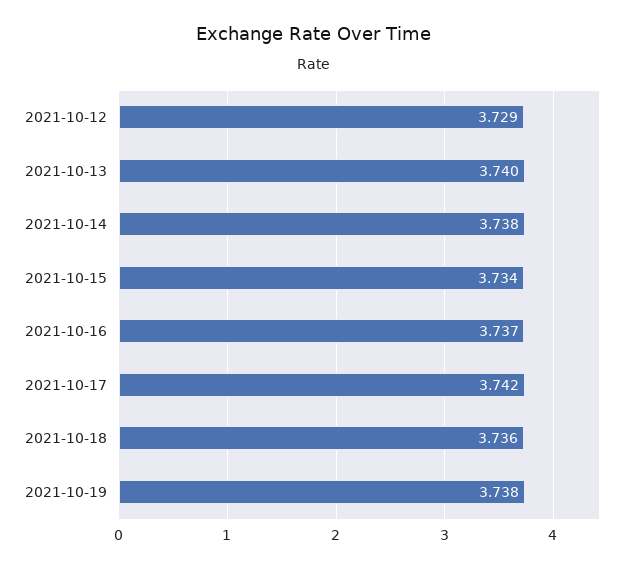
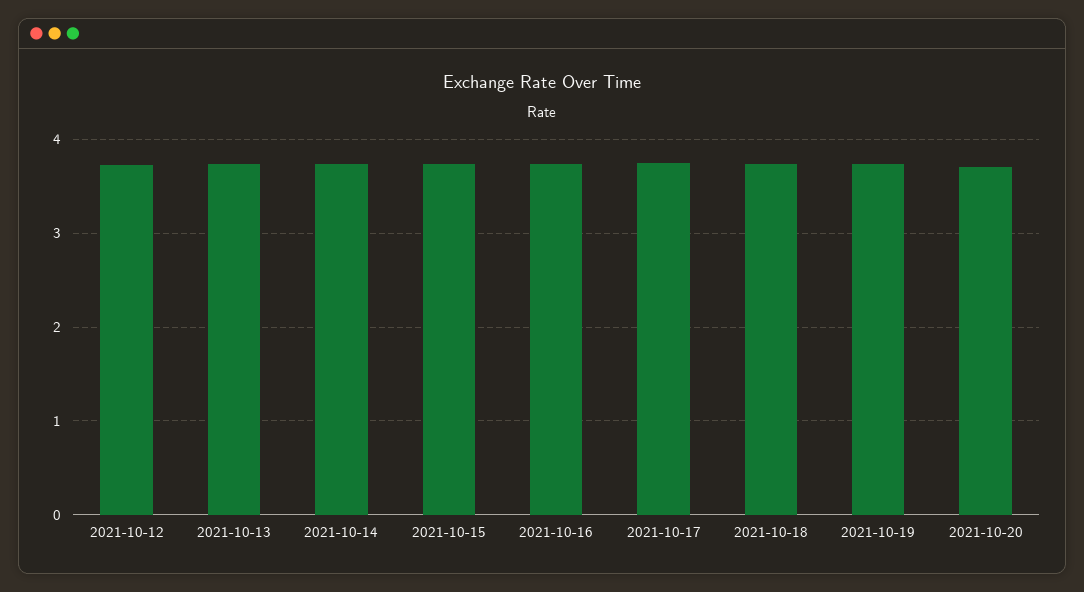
2021-10-20: none -> 3.7

